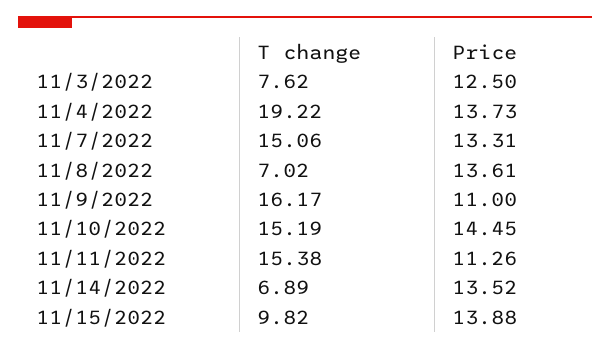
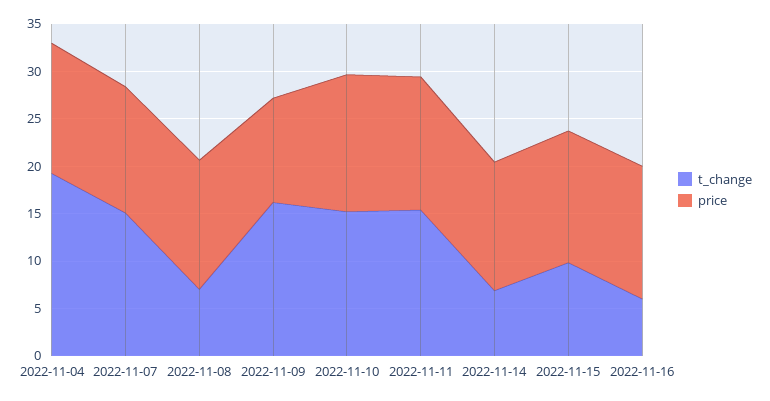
T change, 11/3/2022: 7.62 -> none
Price, 11/3/2022: 12.5 -> none
Price, 11/11/2022: 11.26 -> 14
T change, 2022-11-16: none -> 6
Price, 2022-11-16: none -> 14

